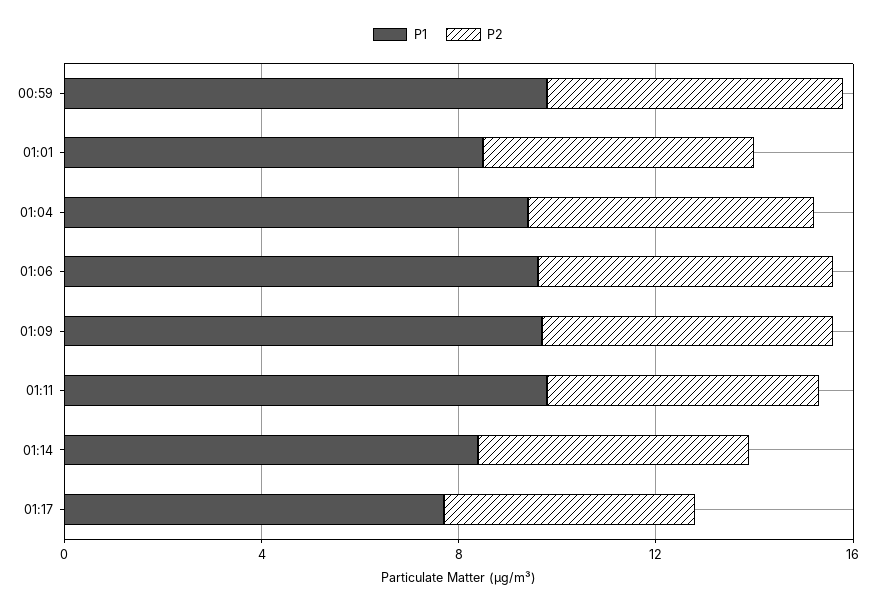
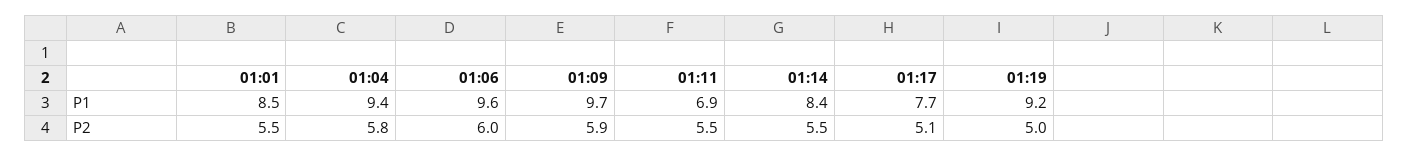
P1, 00:59: 10 -> none
P2, 00:59: 6 -> none
P1, 01:11: 10 -> 6.9
P1, 01:19: none -> 9.2
P2, 01:19: none -> 5

